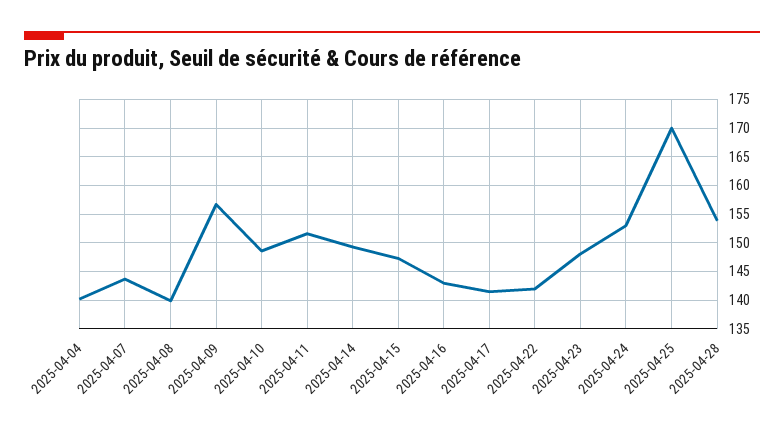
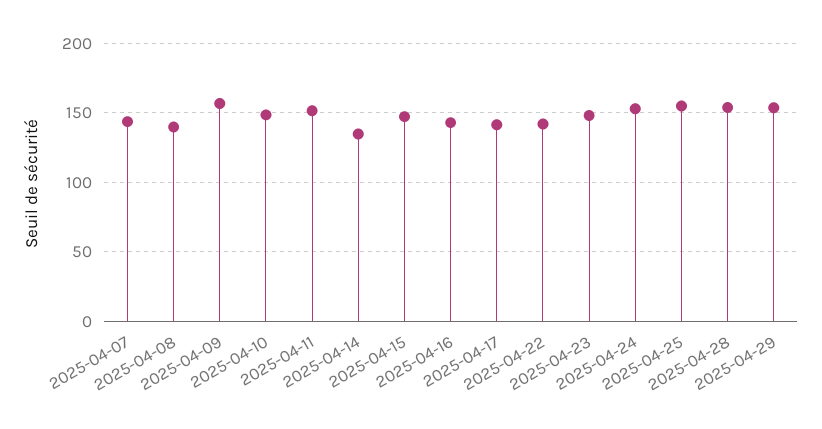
2025-04-04: 140 -> none
2025-04-14: 150 -> 135
2025-04-25: 170 -> 155
2025-04-29: none -> 155

